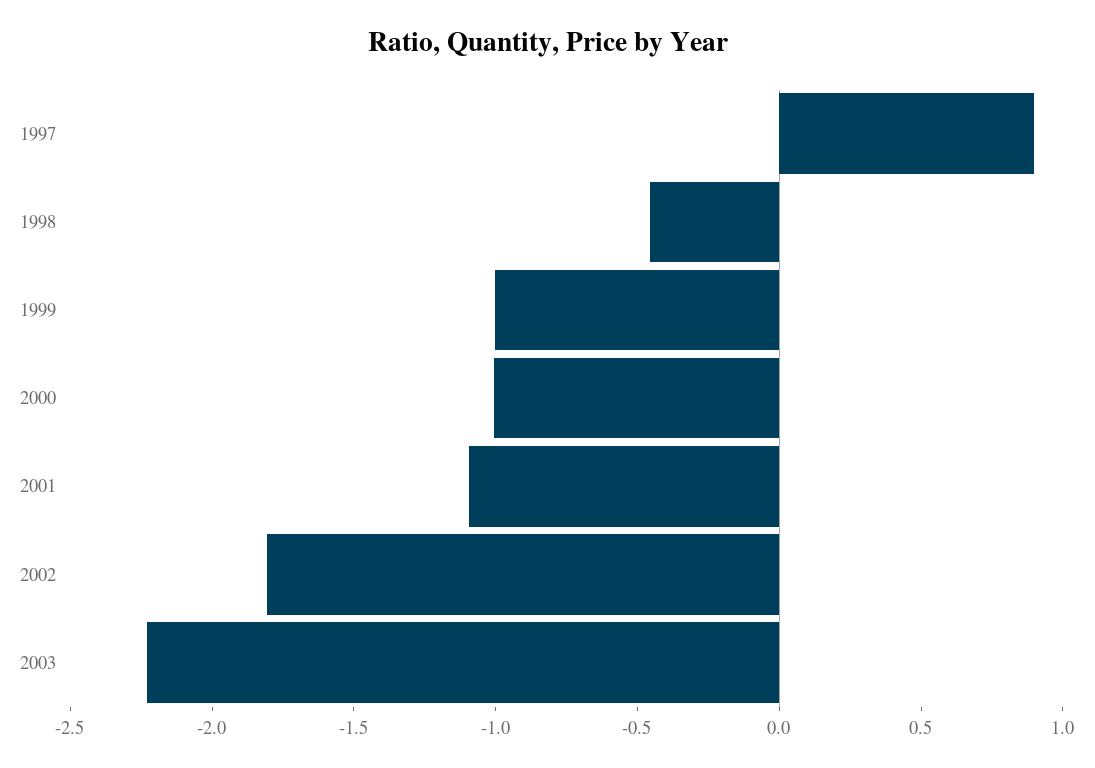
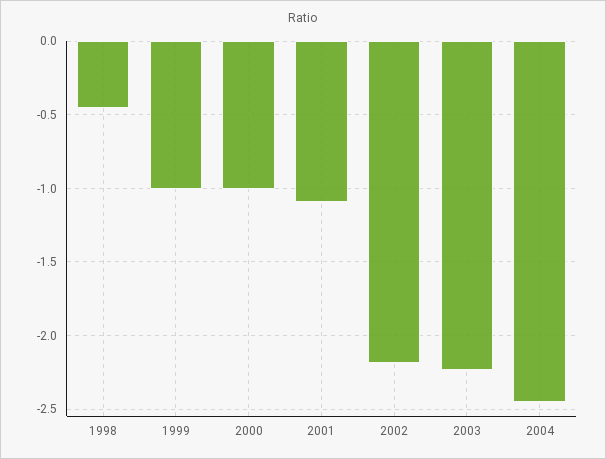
1997: 0.9 -> none
2002: -1.8 -> -2.2
2004: none -> -2.45

